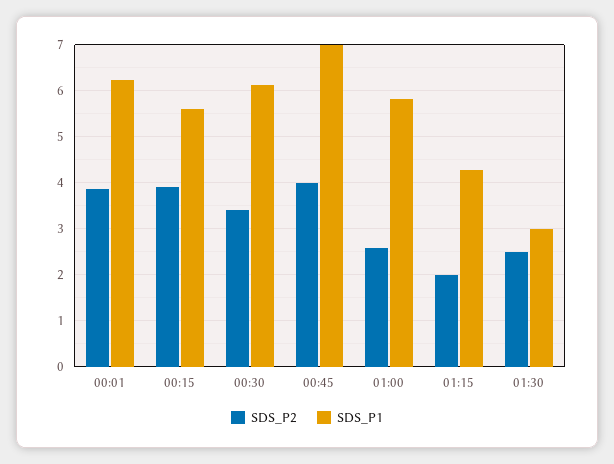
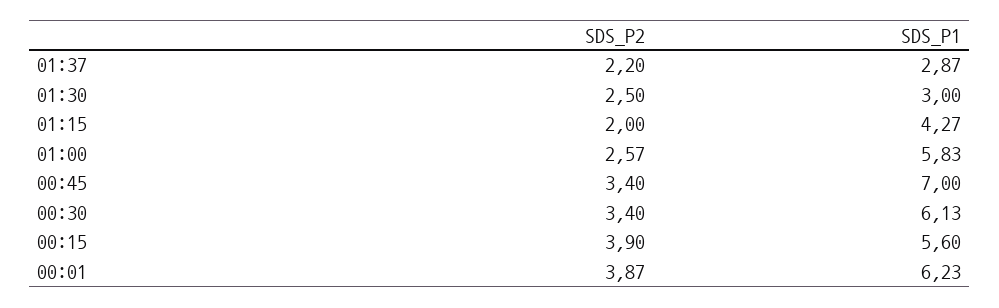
SDS_P2, 00:45: 4 -> 3.4
SDS_P2, 01:37: none -> 2.2
SDS_P1, 01:37: none -> 2.87

